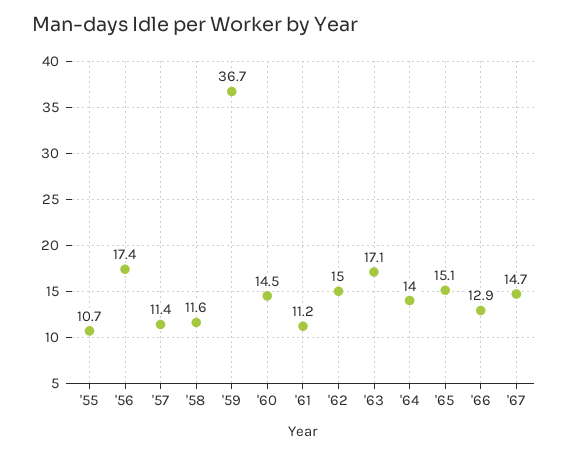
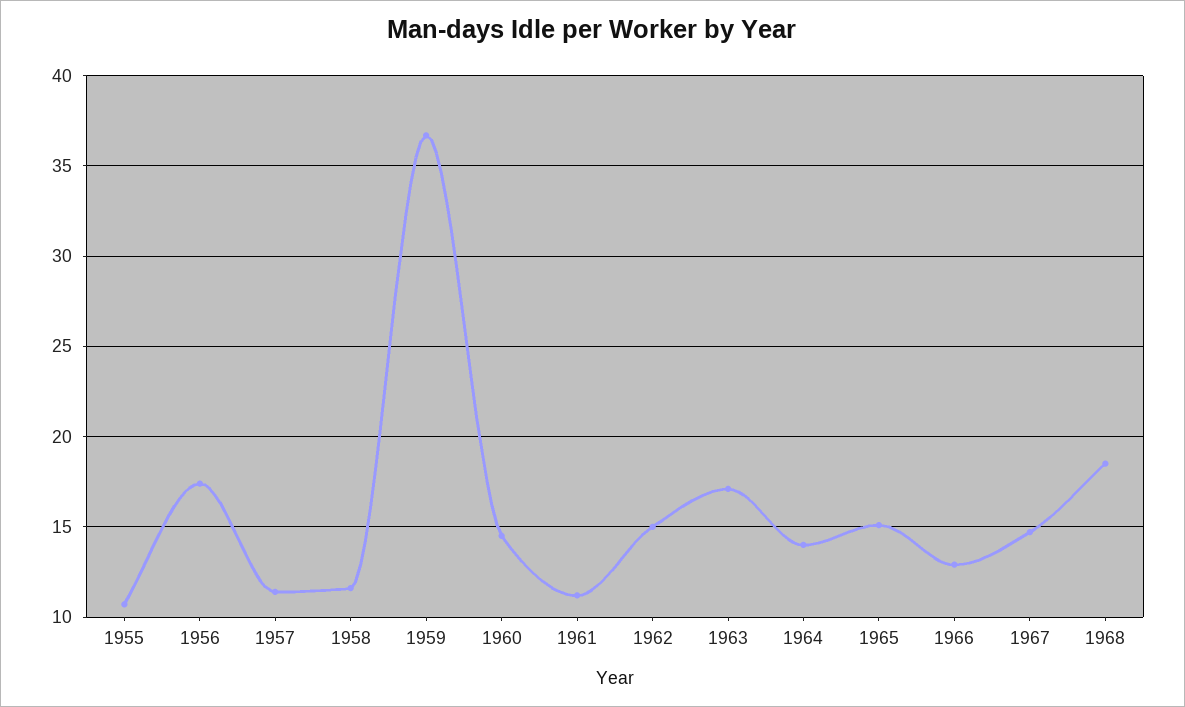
1968: none -> 18.5

